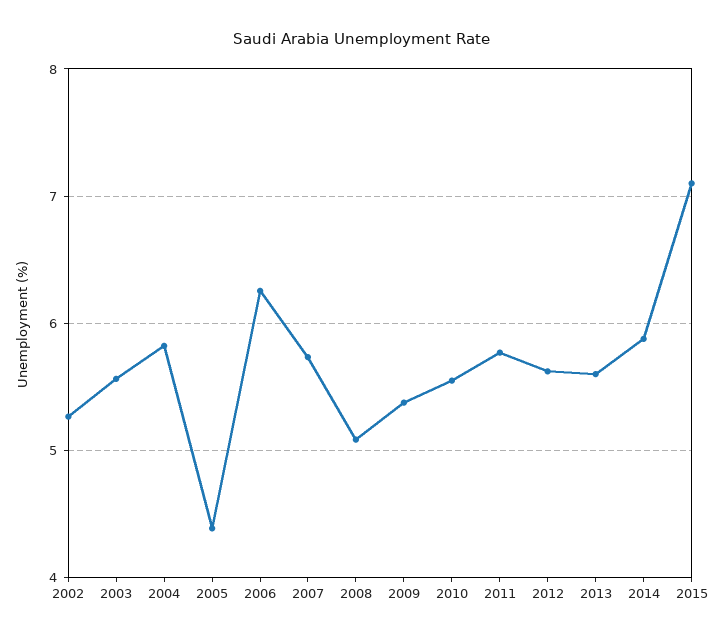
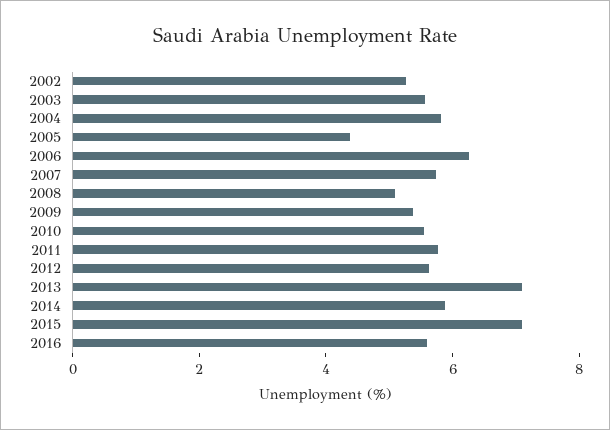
2013: 5.6 -> 7
2016: none -> 5.5

